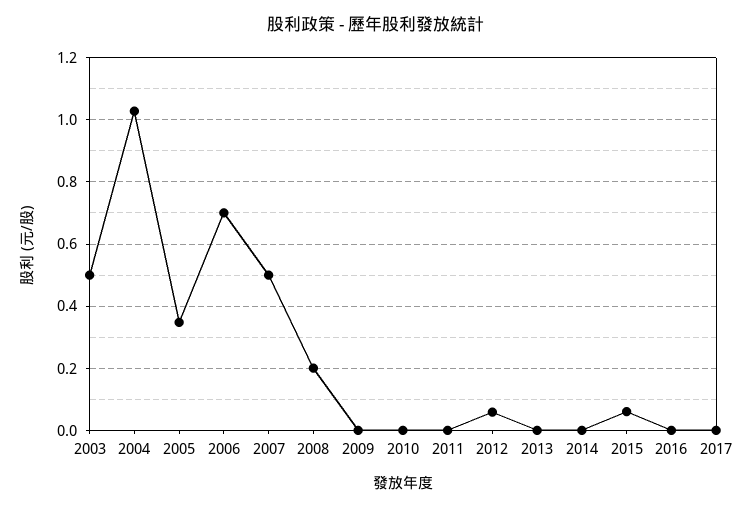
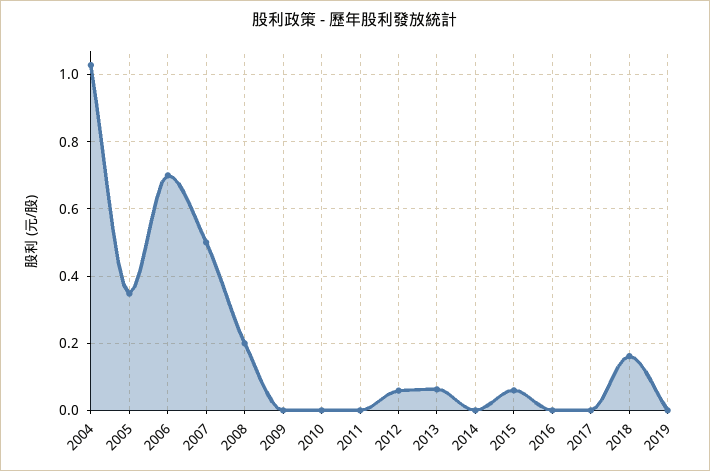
2003: 0.5 -> none
2013: 0 -> 0.06
2018: none -> 0.16
2019: none -> 0

